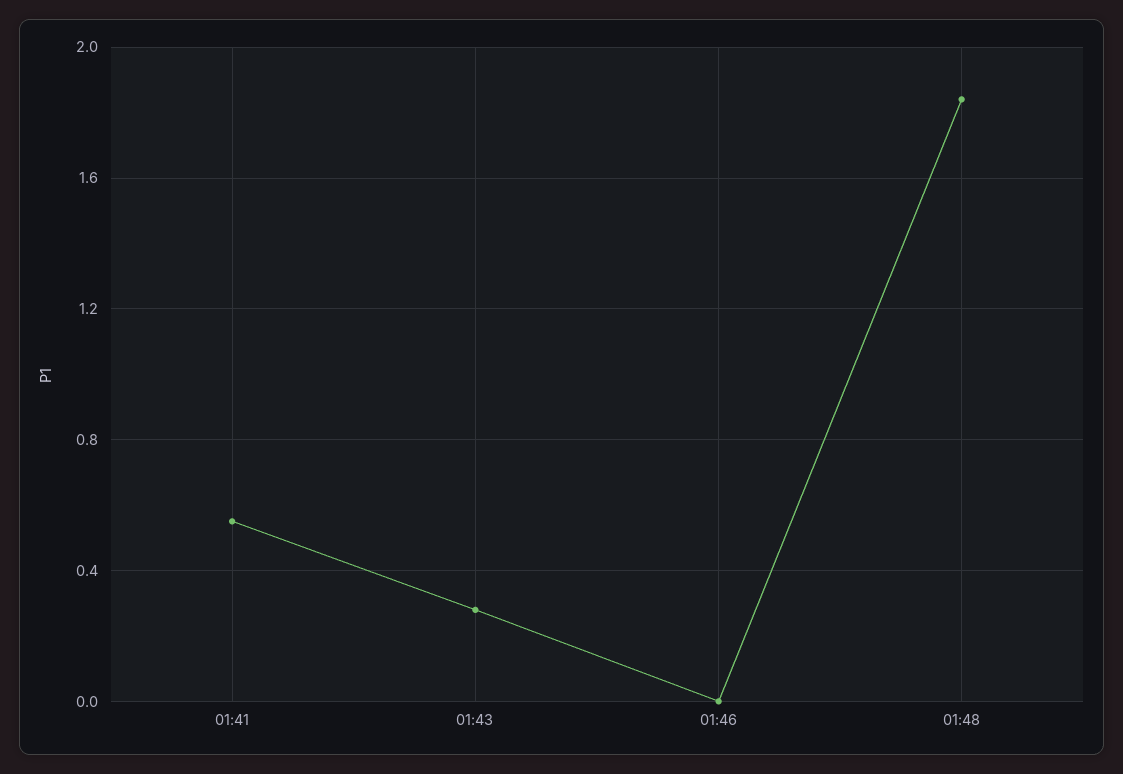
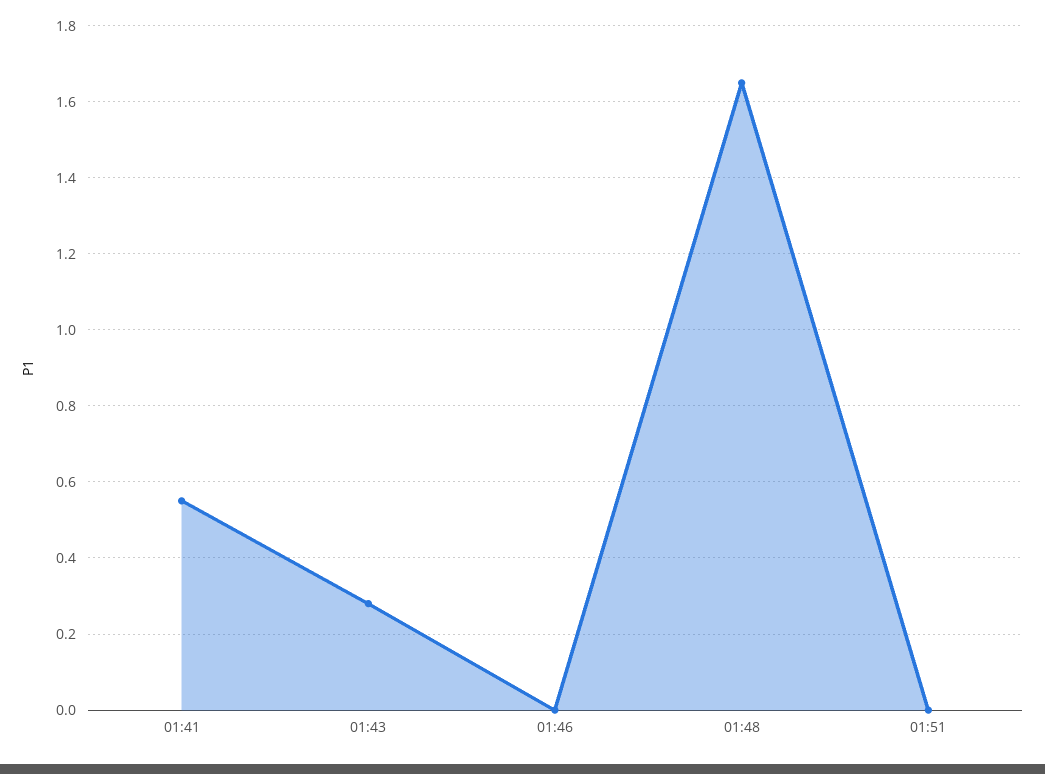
01:48: 1.85 -> 1.65
01:51: none -> 0

